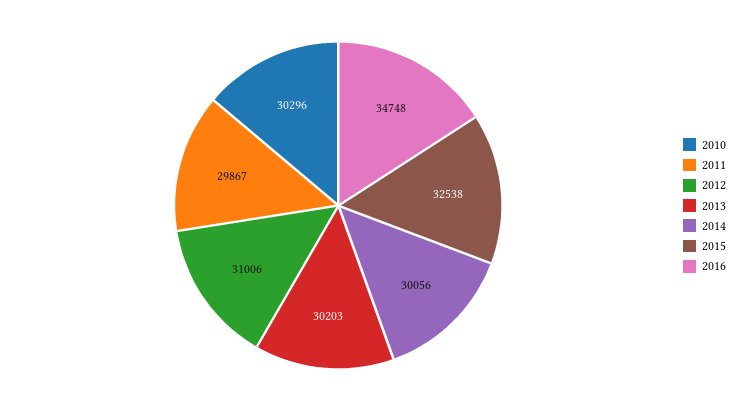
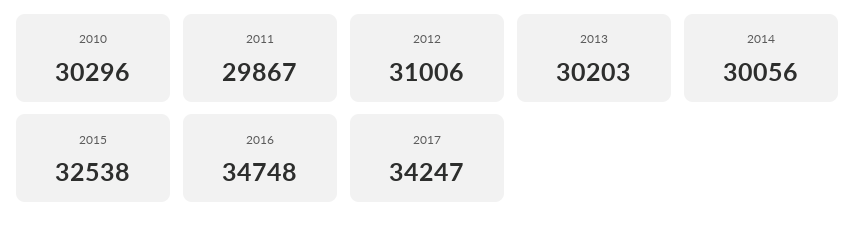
2017: none -> 34247

